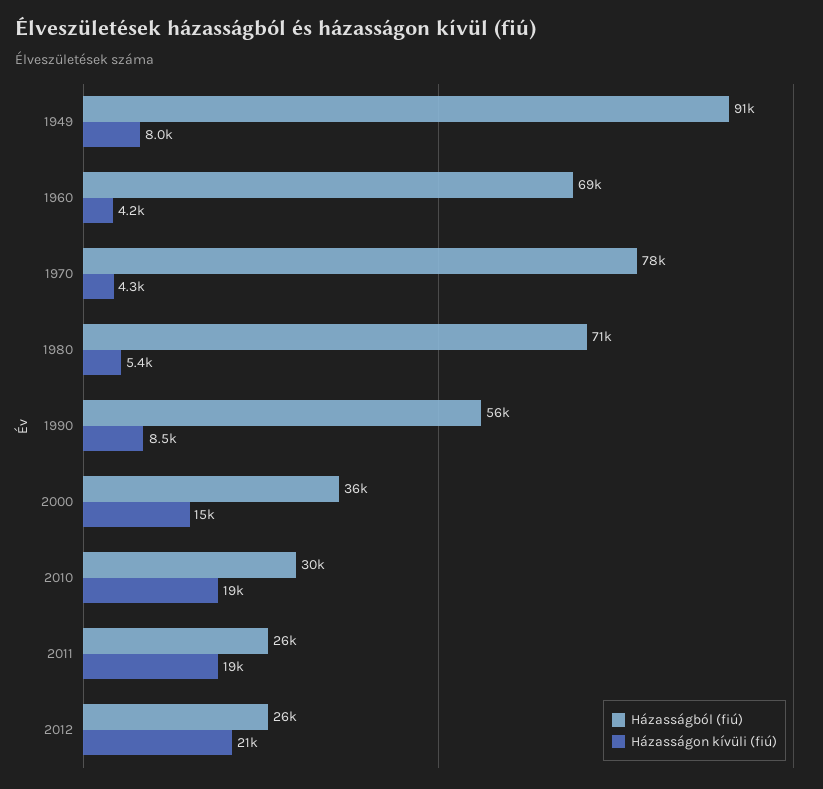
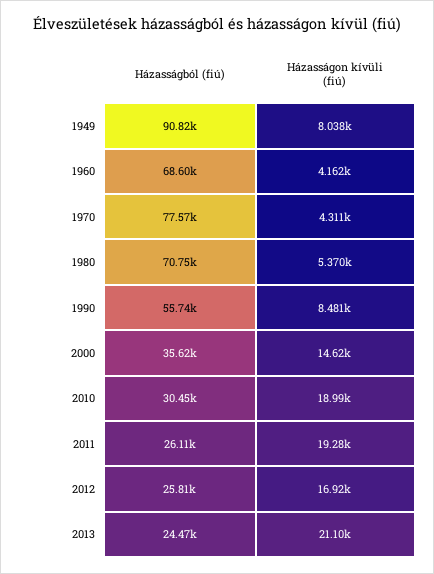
Házasságon kívüli (fiú), 2012: 21000 -> 16920
Házasságból (fiú), 2013: none -> 24470
Házasságon kívüli (fiú), 2013: none -> 21100

